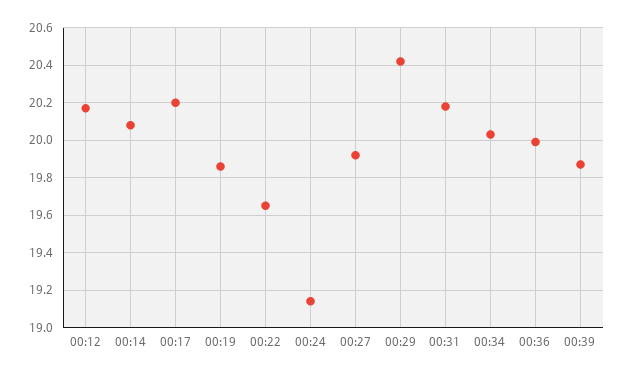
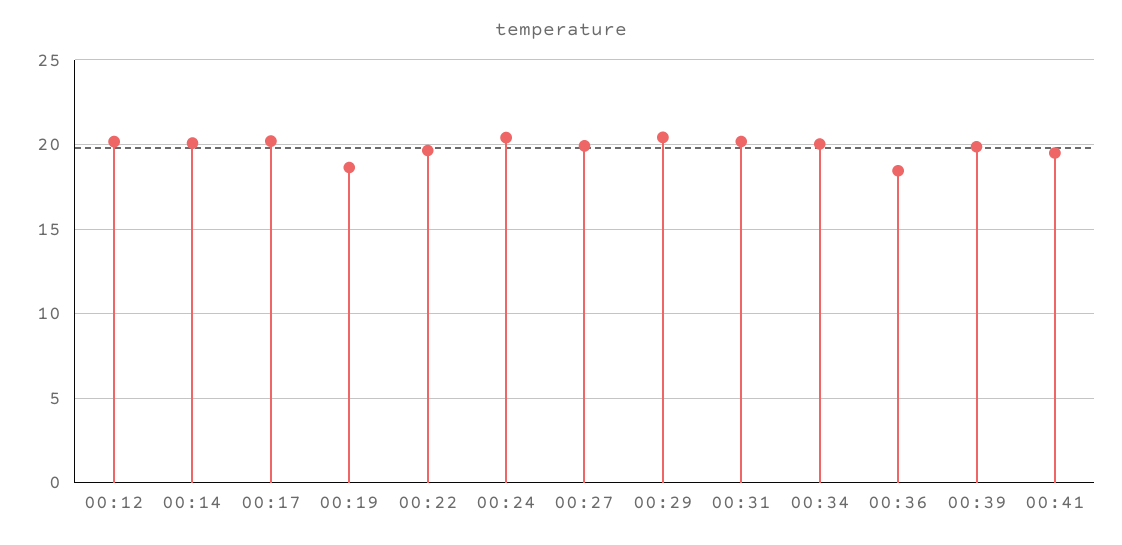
00:19: 19.85 -> 18.5
00:24: 19.15 -> 20.5
00:36: 20 -> 18.5
00:41: none -> 19.5

